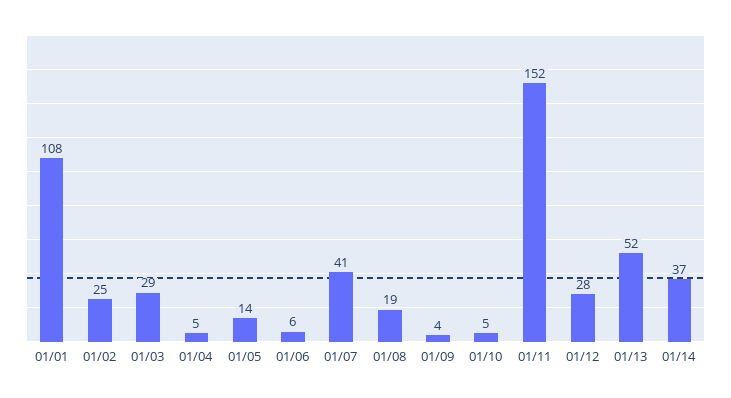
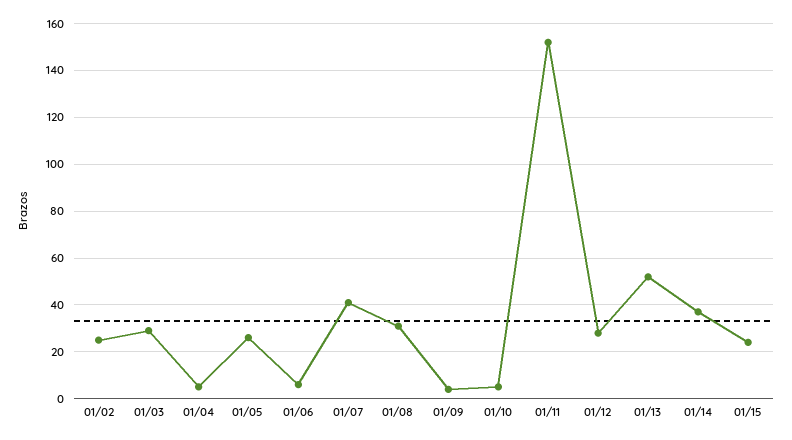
01/01: 108 -> none
01/05: 14 -> 25
01/08: 19 -> 30
01/15: none -> 25

